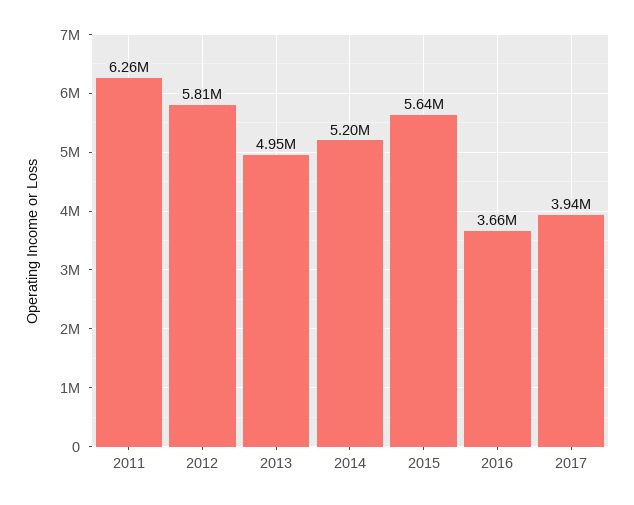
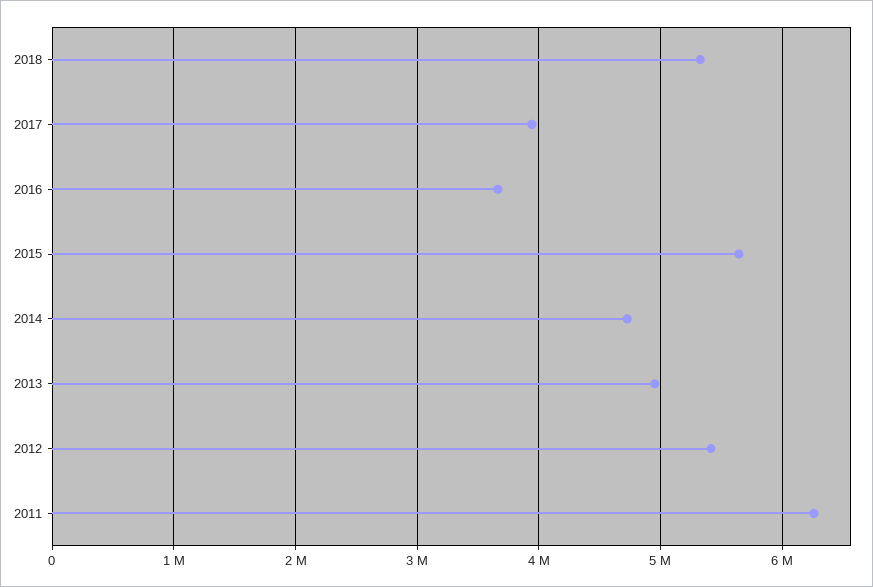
2012: 5810000 -> 5400000
2014: 5200000 -> 4700000
2018: none -> 5300000

